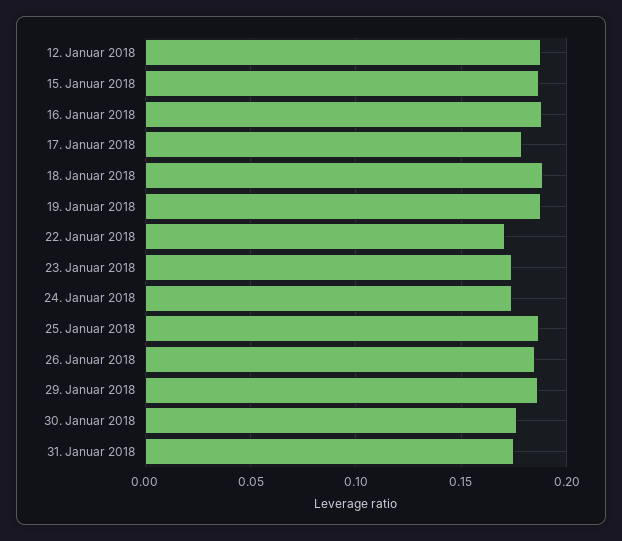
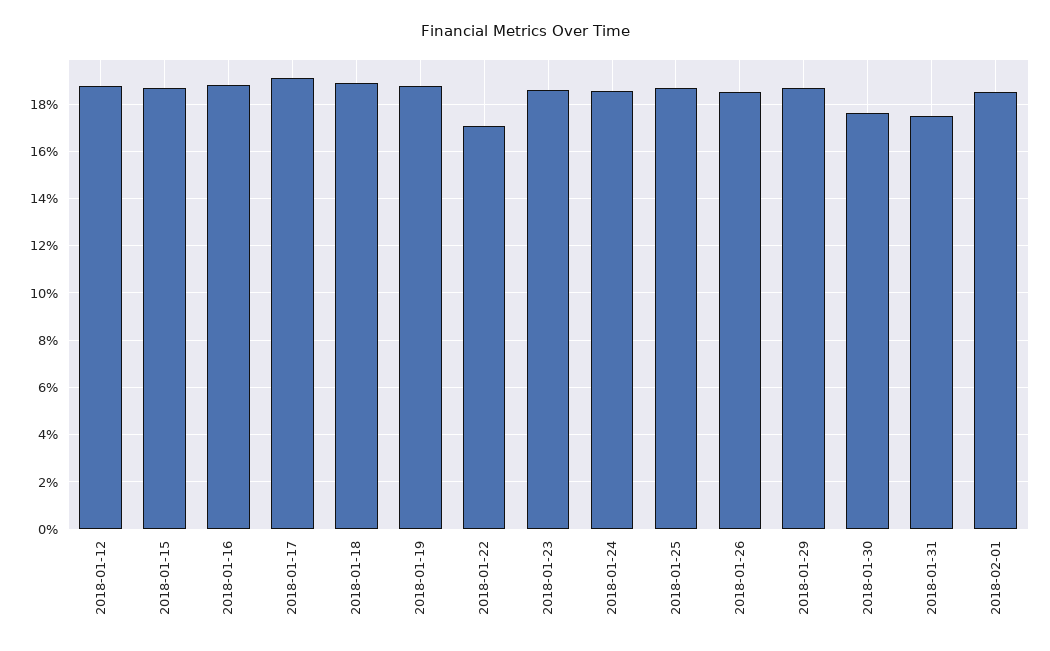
17. Januar 2018: 0.18 -> 0.19
23. Januar 2018: 0.175 -> 0.185
24. Januar 2018: 0.175 -> 0.185
2018-02-01: none -> 0.185

